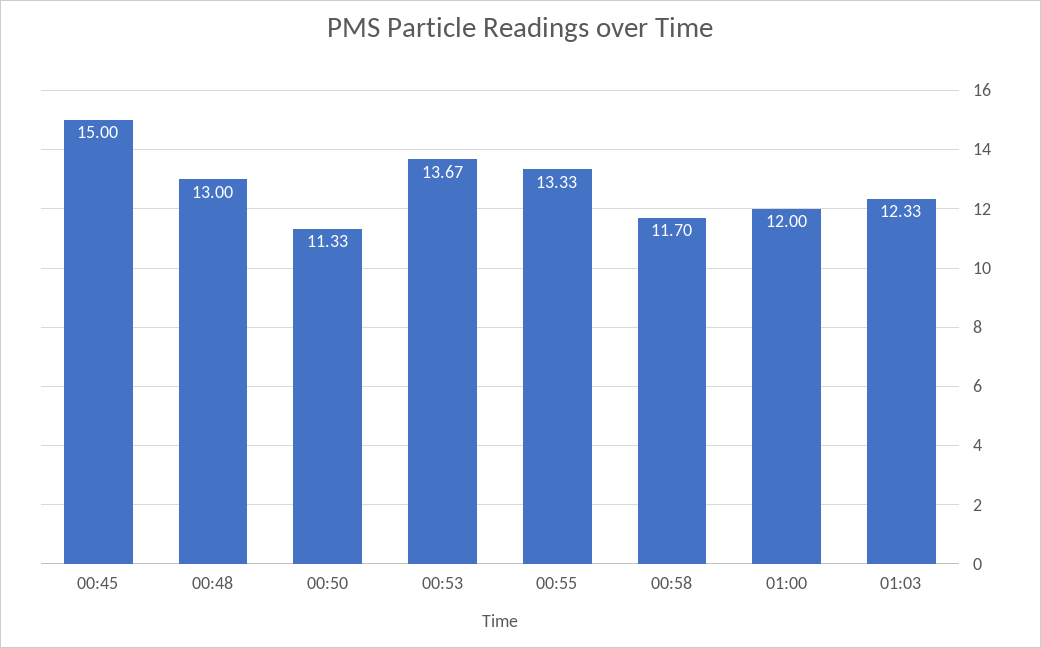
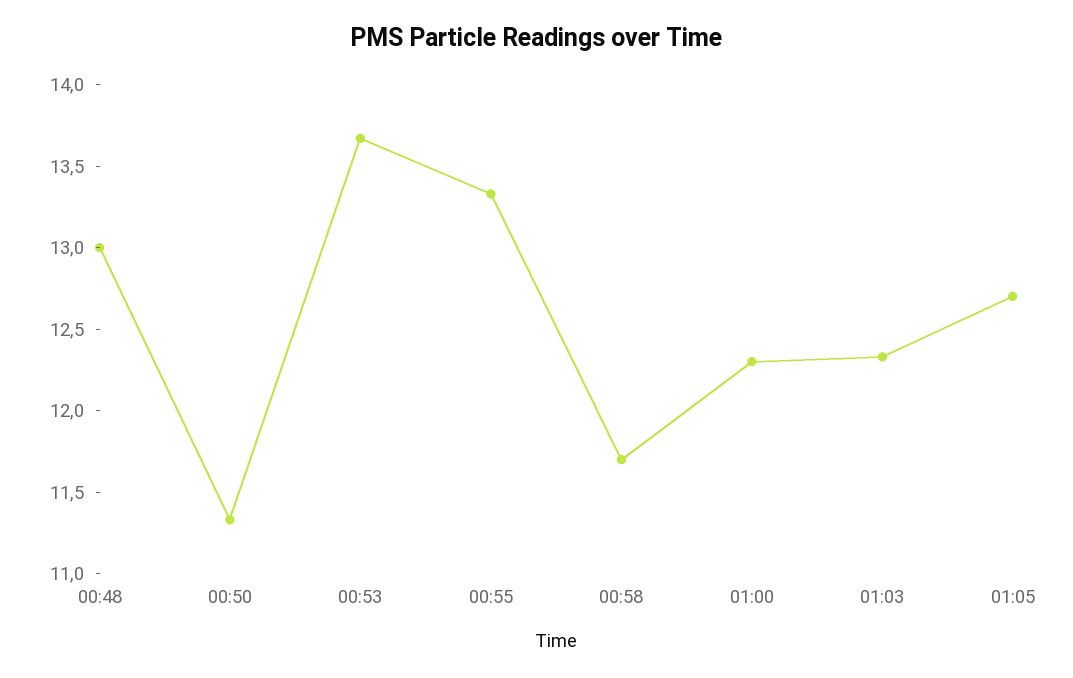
00:45: 15 -> none
01:00: 12 -> 12.3
01:05: none -> 12.7

